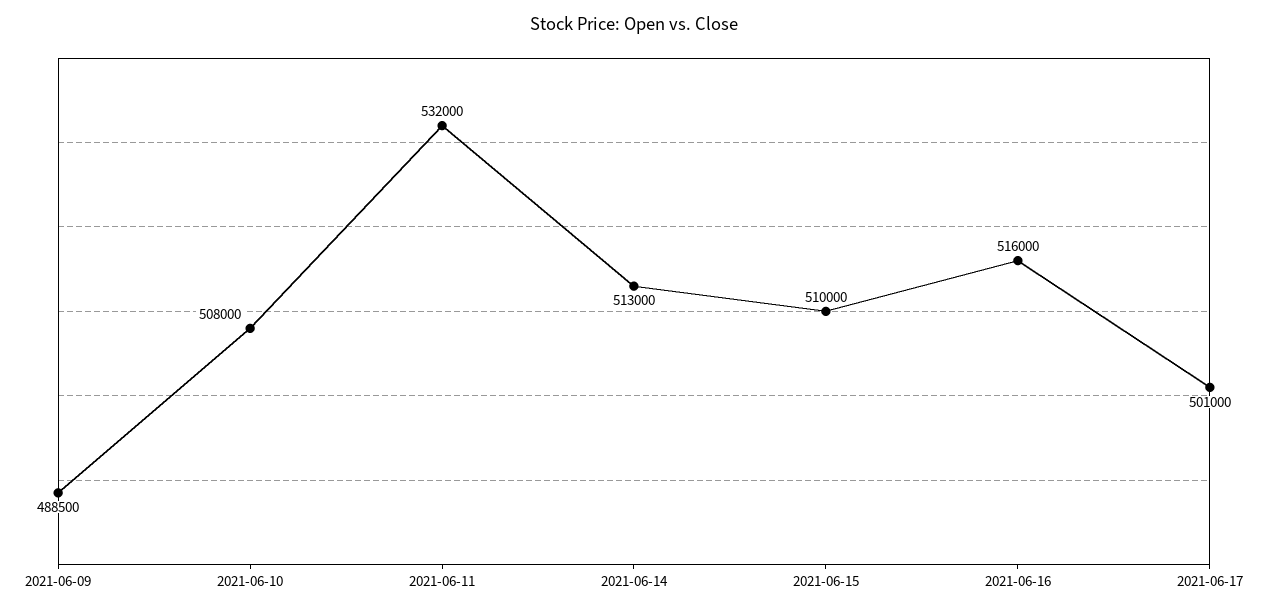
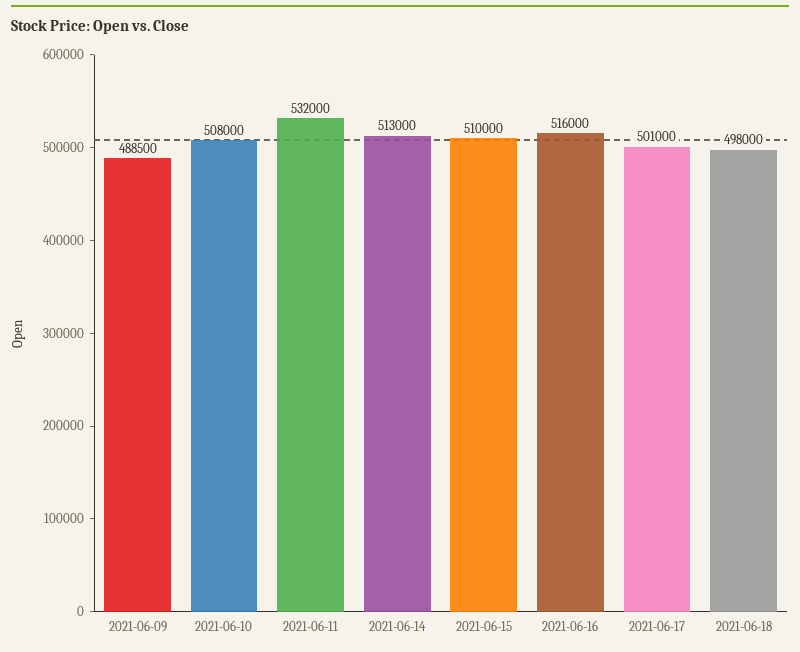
2021-06-18: none -> 498000

